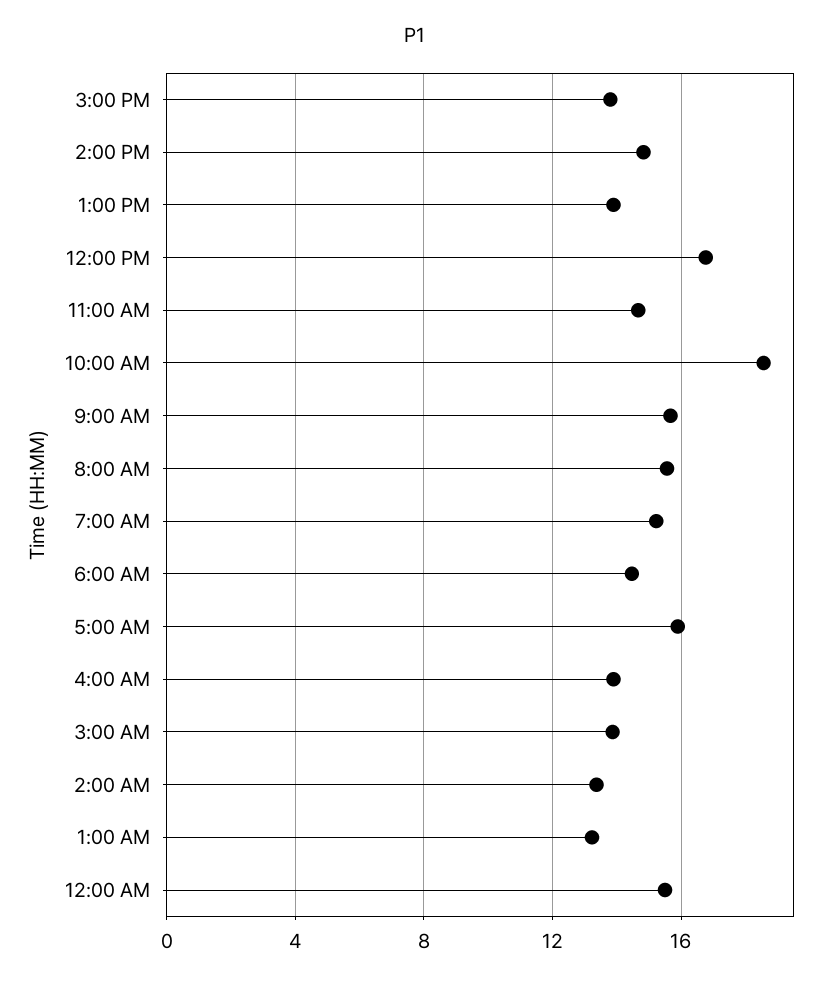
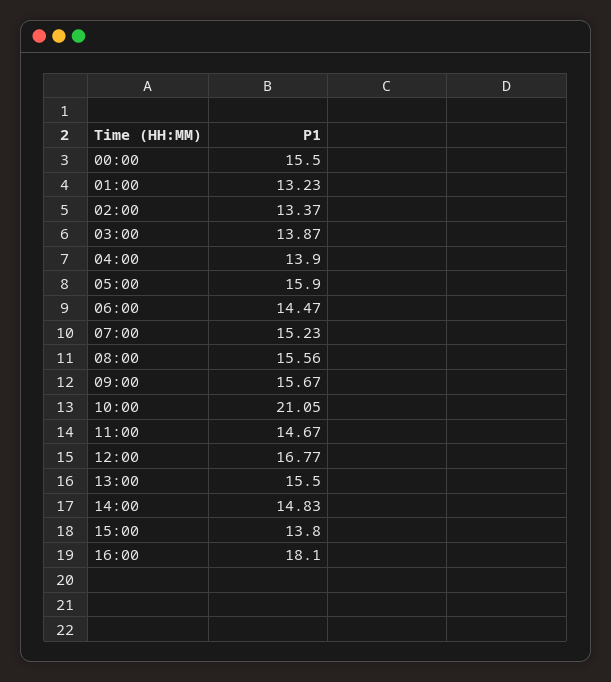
1:00 PM: 14 -> 15.5
10:00 AM: 18.5 -> 21.05
16:00: none -> 18.1

